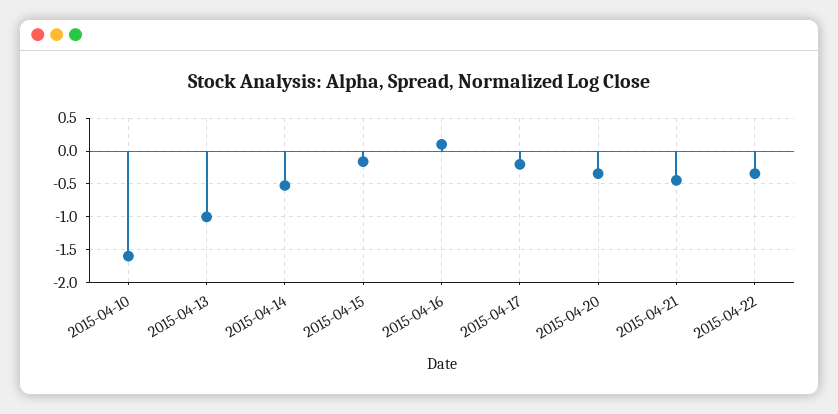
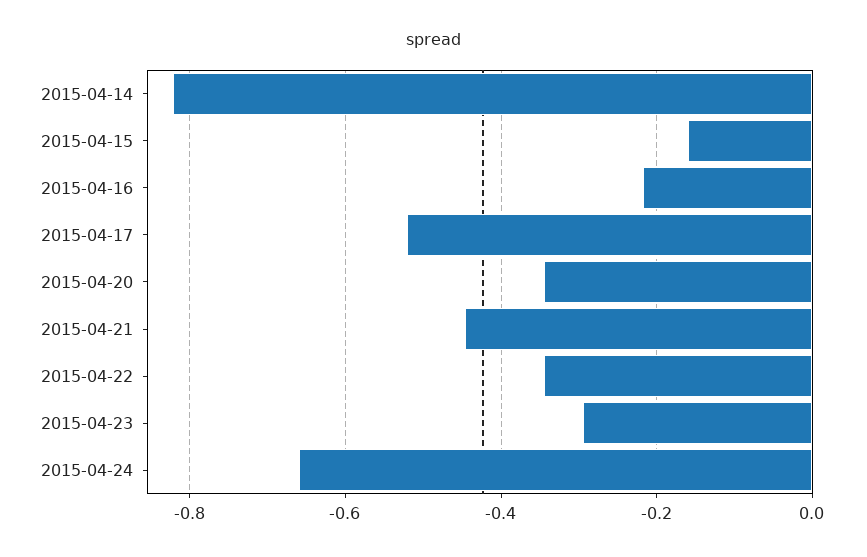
2015-04-10: -1.6 -> none
2015-04-13: -1 -> none
2015-04-14: -0.5 -> -0.82
2015-04-16: 0.1 -> -0.22
2015-04-17: -0.2 -> -0.52
2015-04-23: none -> -0.3
2015-04-24: none -> -0.66

